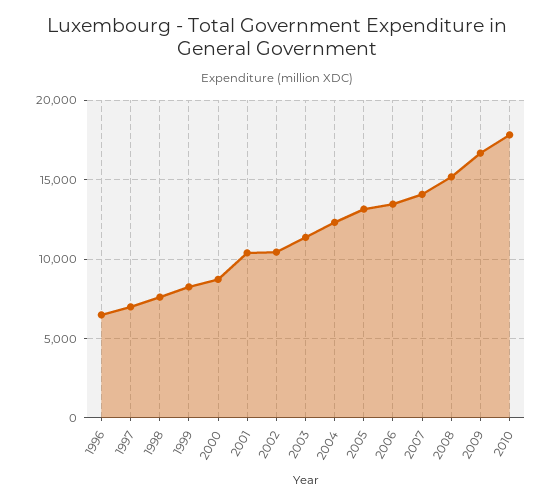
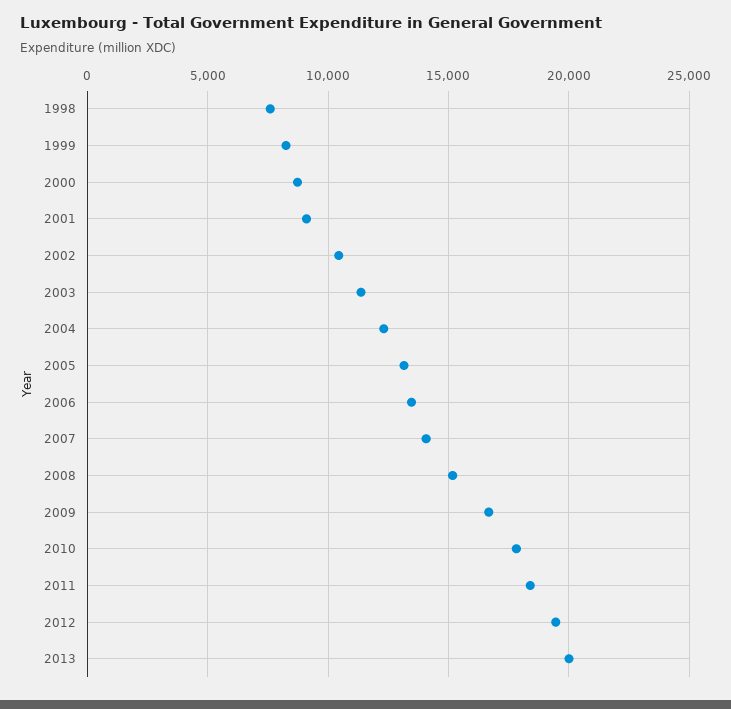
1996: 6500 -> none
1997: 7000 -> none
2001: 10500 -> 9000
2011: none -> 18500
2012: none -> 19500
2013: none -> 20000

